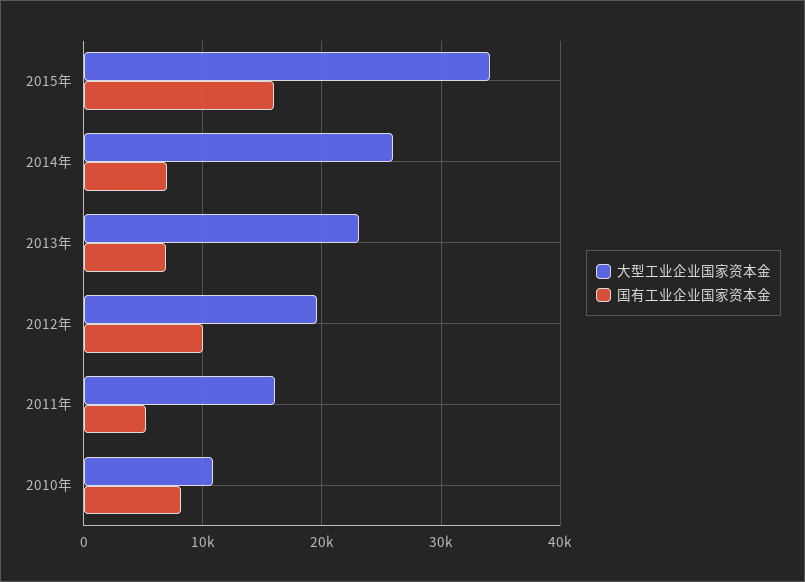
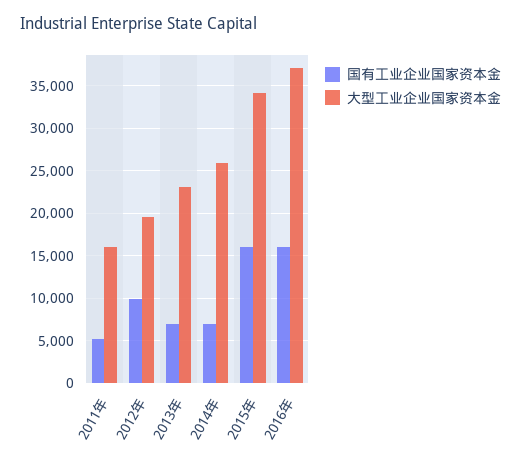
大型工业企业国家资本金, 2010年: 11000 -> none
国有工业企业国家资本金, 2010年: 8000 -> none
国有工业企业国家资本金, 2016年: none -> 16000
大型工业企业国家资本金, 2016年: none -> 37000

